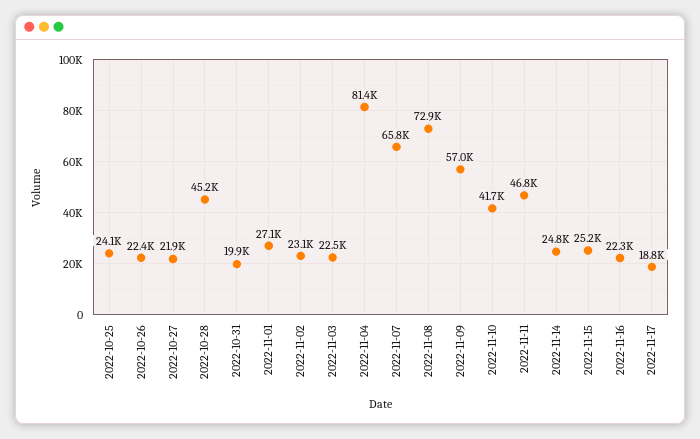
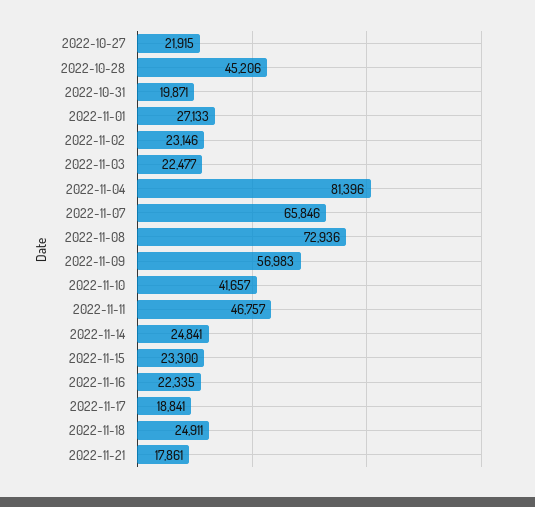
2022-10-25: 24100 -> none
2022-10-26: 22400 -> none
2022-11-15: 25200 -> 23300
2022-11-18: none -> 24911
2022-11-21: none -> 17861

